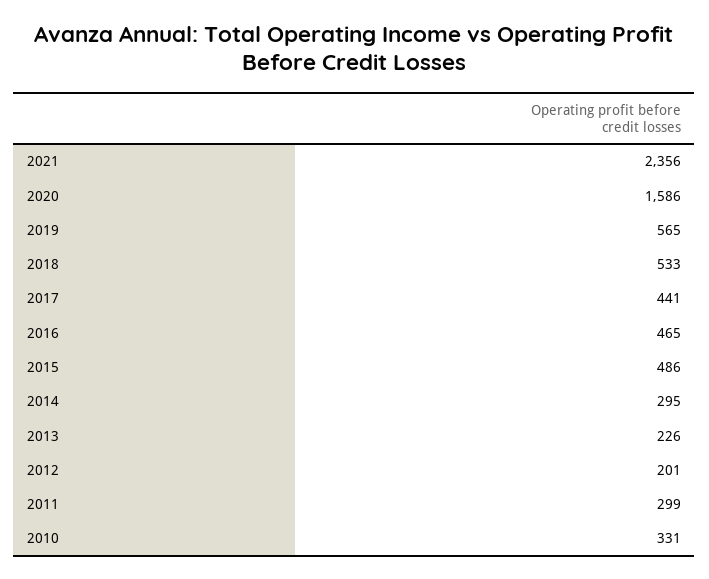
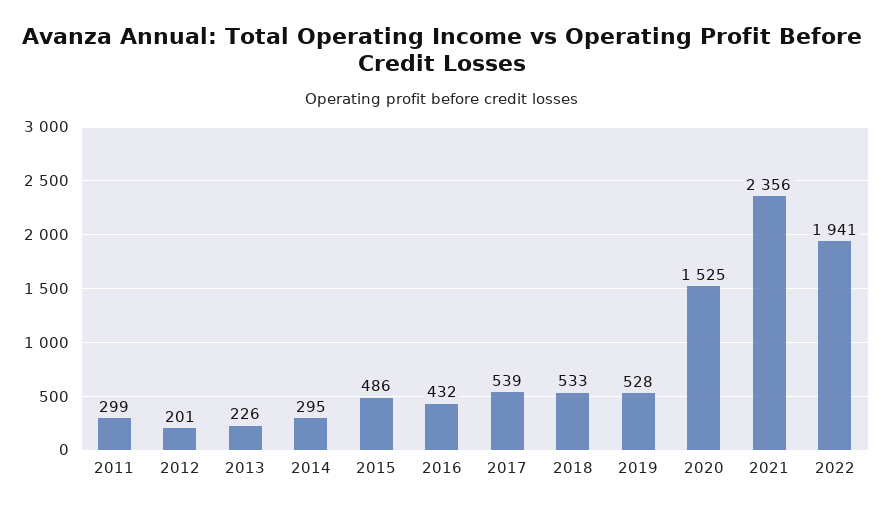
2020: 1586 -> 1525
2019: 565 -> 528
2017: 441 -> 539
2016: 465 -> 432
2010: 331 -> none
2022: none -> 1941

